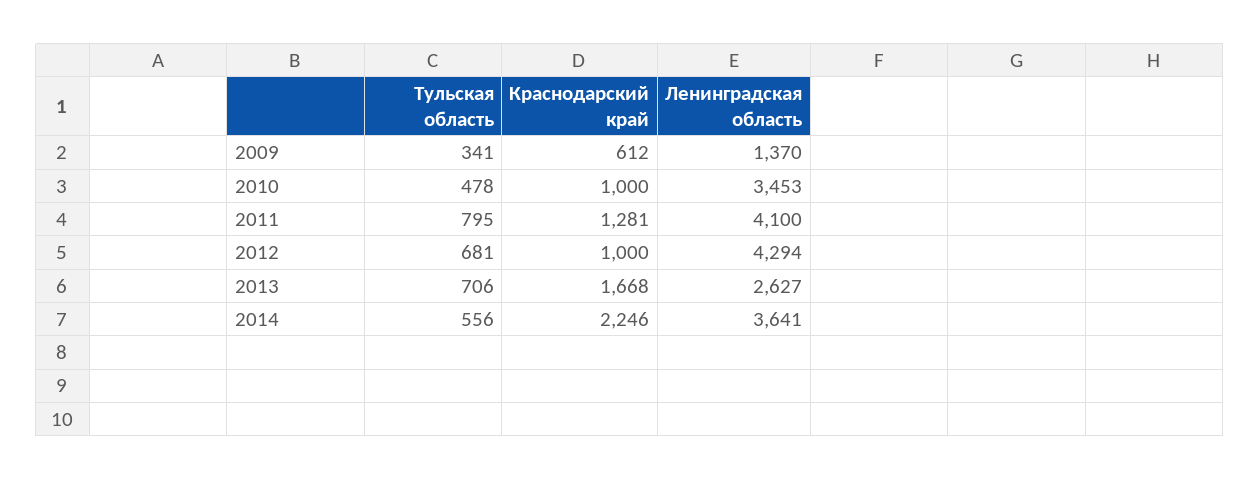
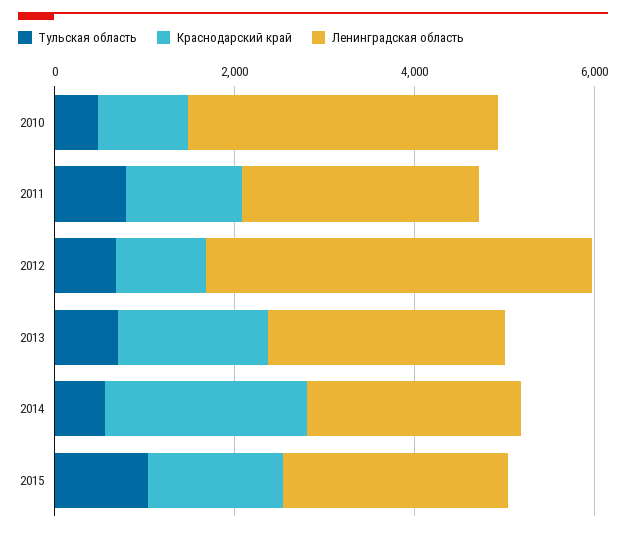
Тульская область, 2009: 341 -> none
Краснодарский край, 2009: 612 -> none
Ленинградская область, 2009: 1370 -> none
Ленинградская область, 2011: 4100 -> 2500
Ленинградская область, 2014: 3641 -> 2500
Тульская область, 2015: none -> 1000
Краснодарский край, 2015: none -> 1500
Ленинградская область, 2015: none -> 2500

